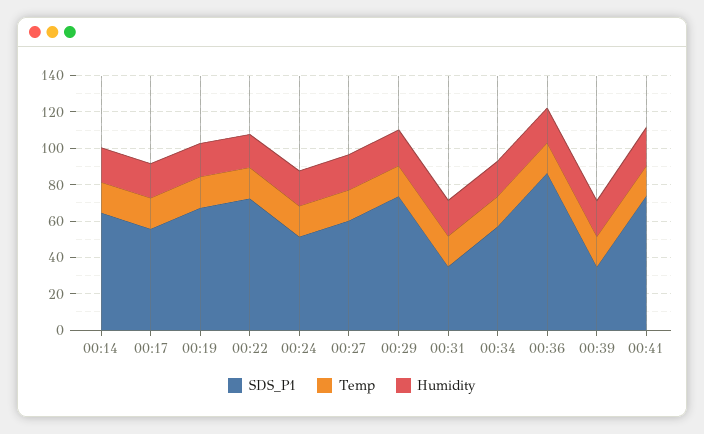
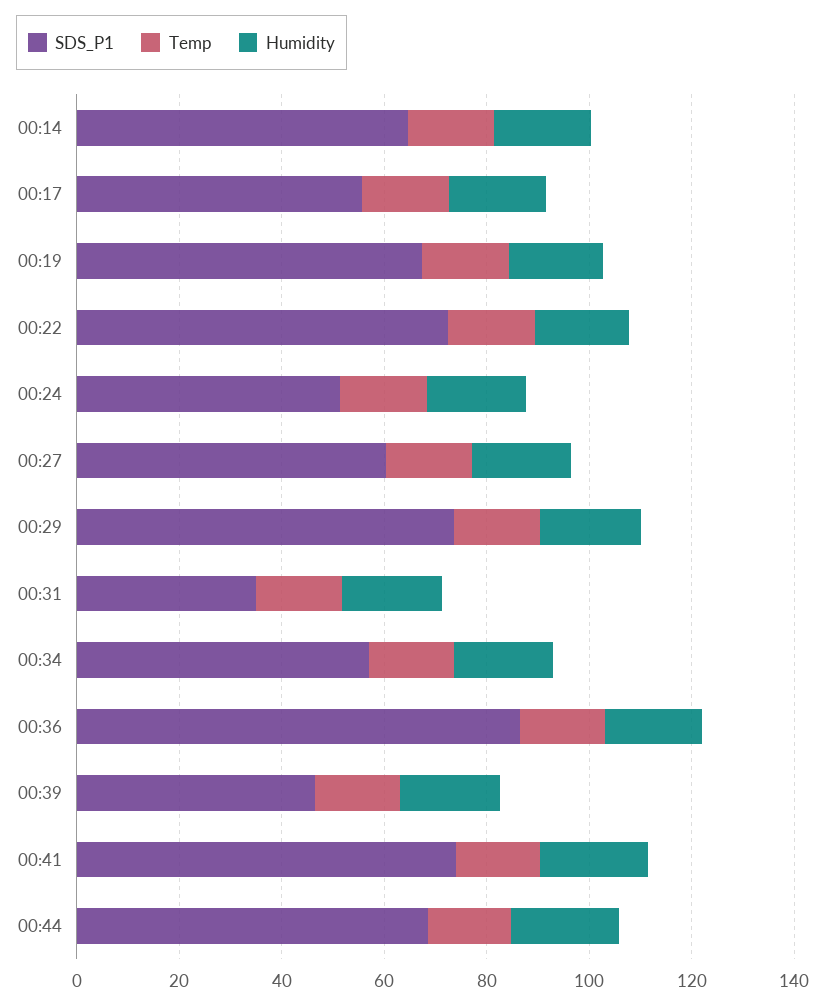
SDS_P1, 00:39: 35 -> 45
SDS_P1, 00:44: none -> 70
Temp, 00:44: none -> 15
Humidity, 00:44: none -> 20

